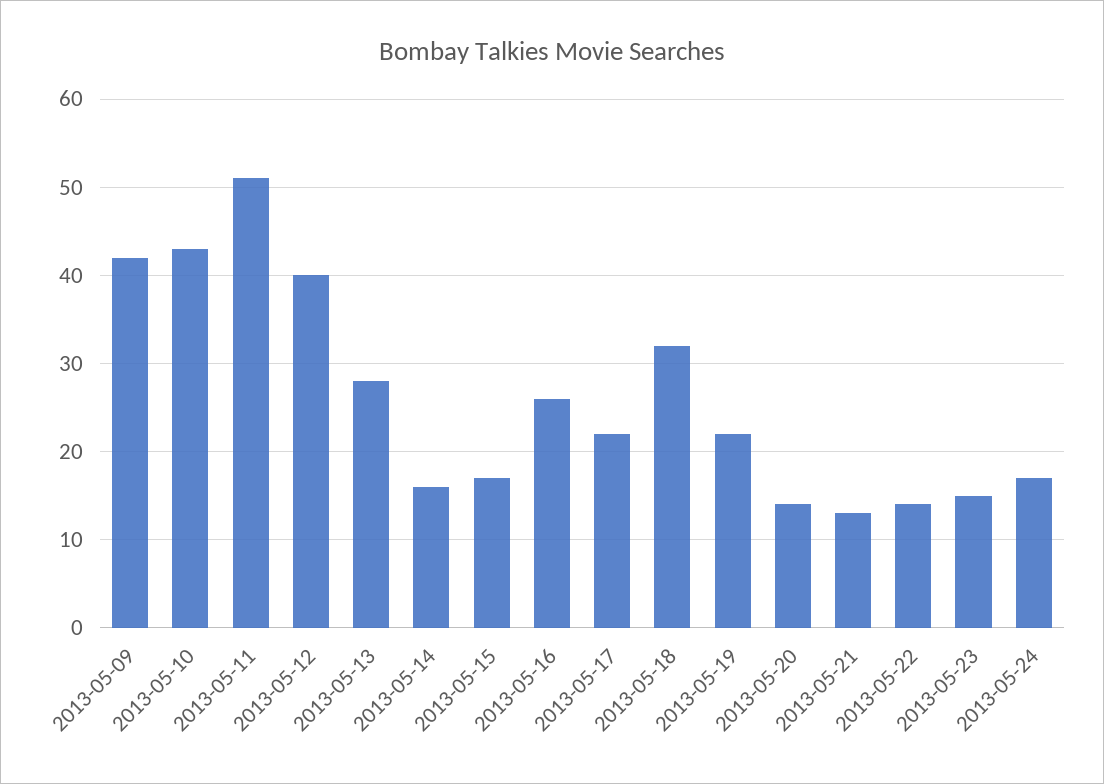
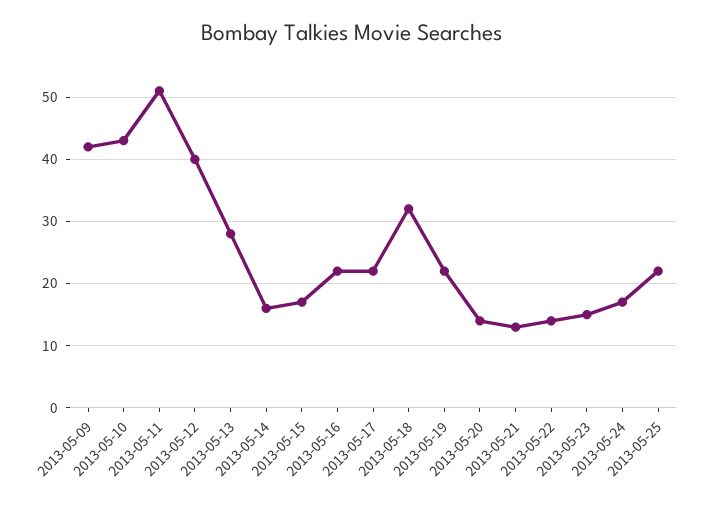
2013-05-16: 26 -> 22
2013-05-25: none -> 22

